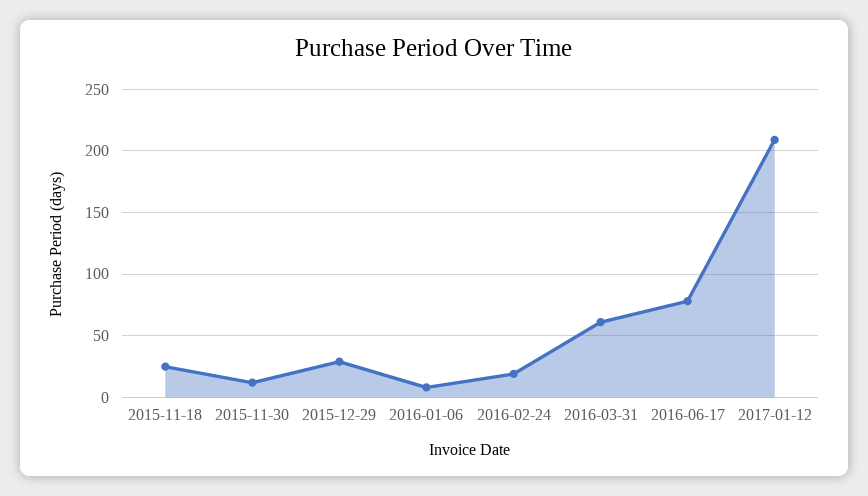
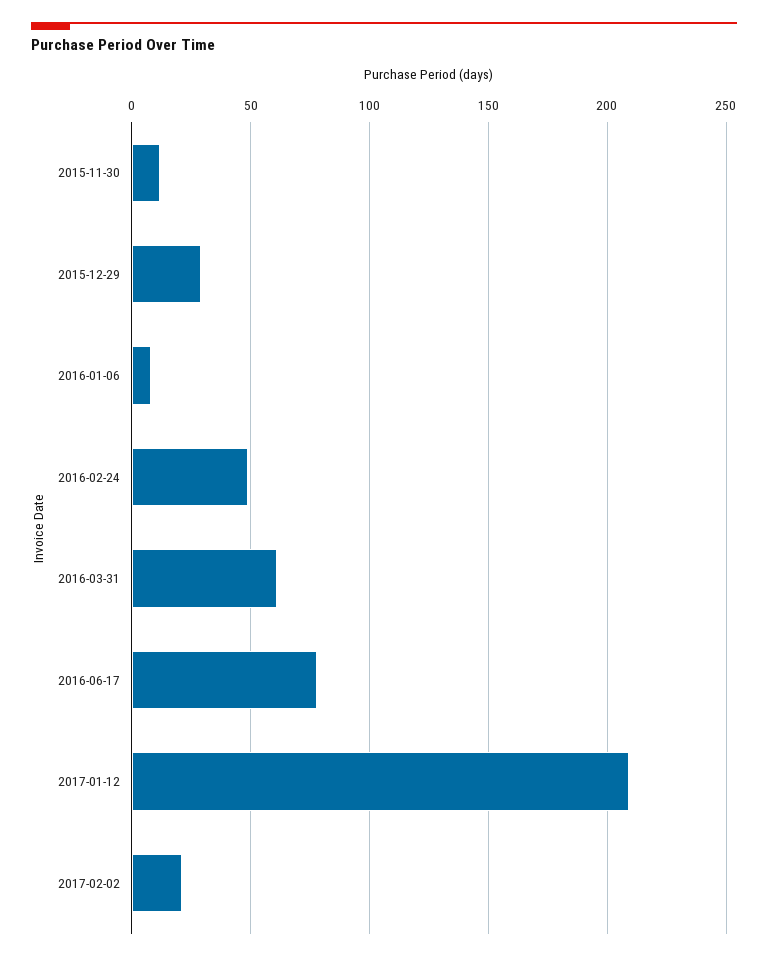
2015-11-18: 25 -> none
2016-02-24: 20 -> 50
2017-02-02: none -> 20

